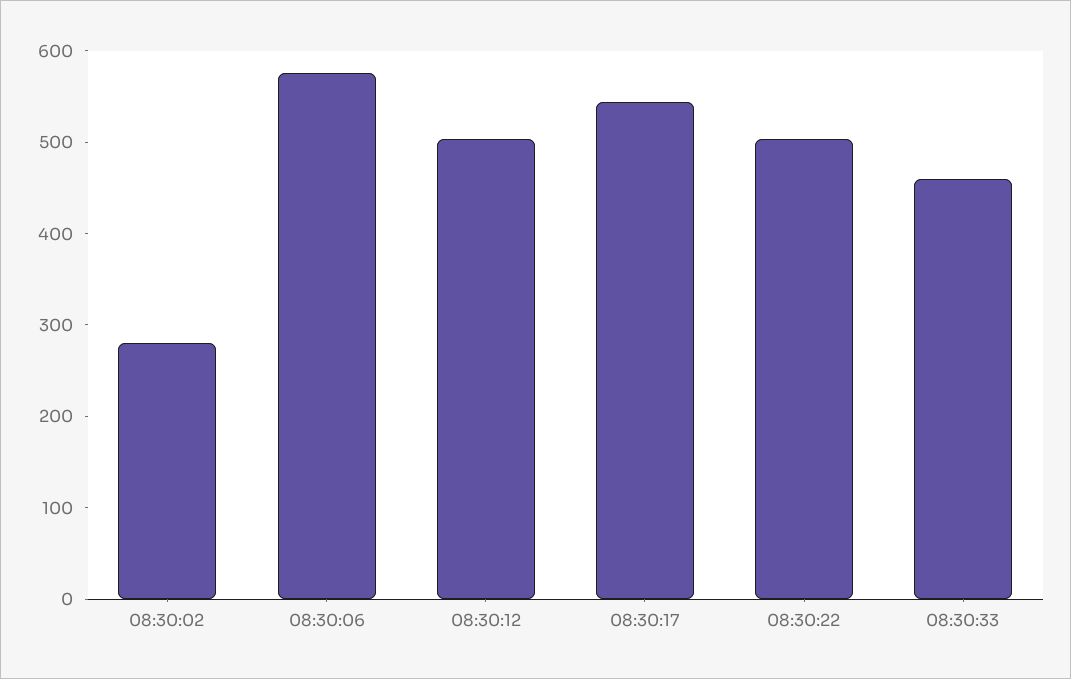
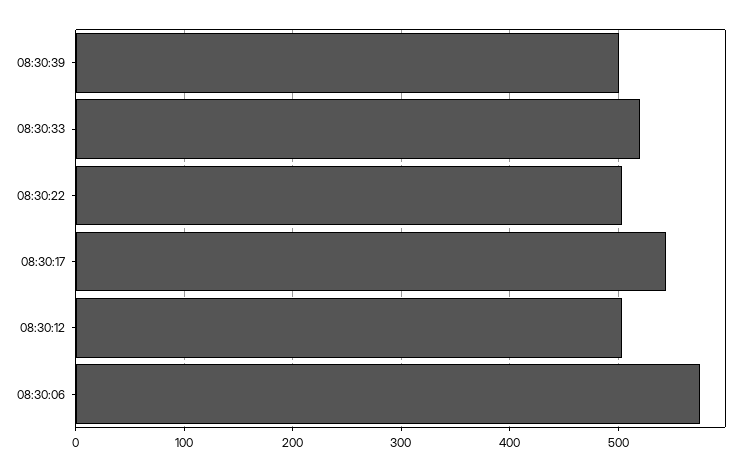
08:30:02: 280 -> none
08:30:33: 460 -> 520
08:30:39: none -> 500

